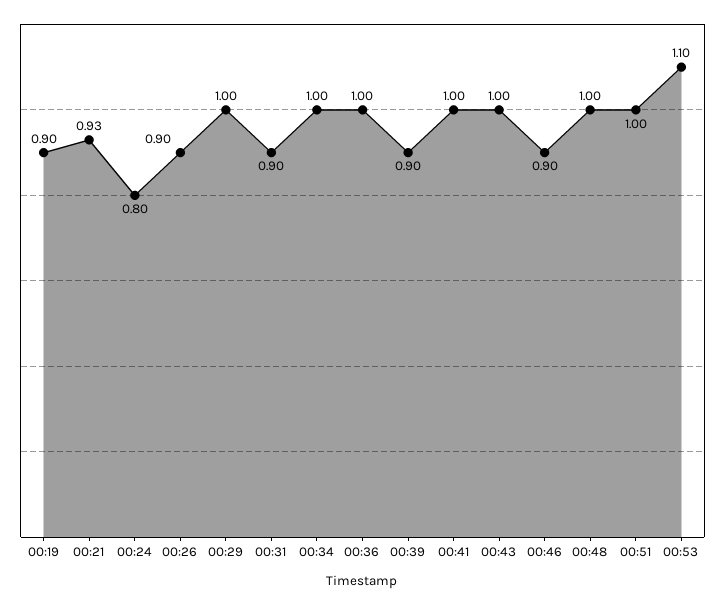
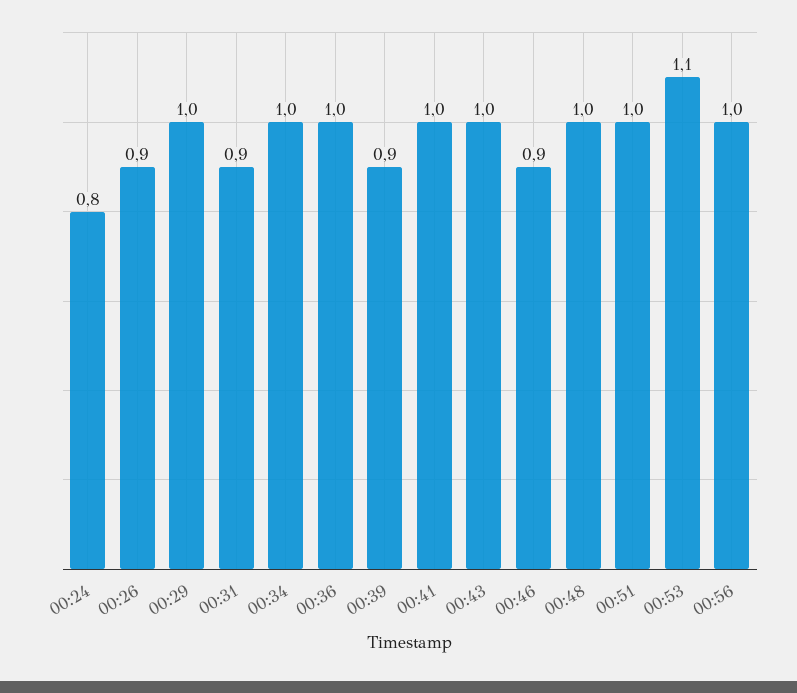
00:19: 0.9 -> none
00:21: 0.93 -> none
00:56: none -> 1

